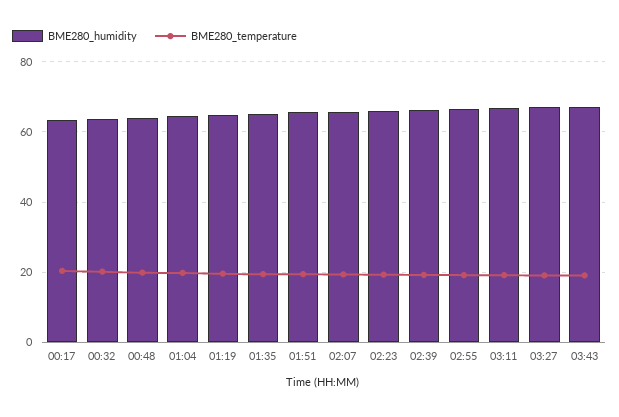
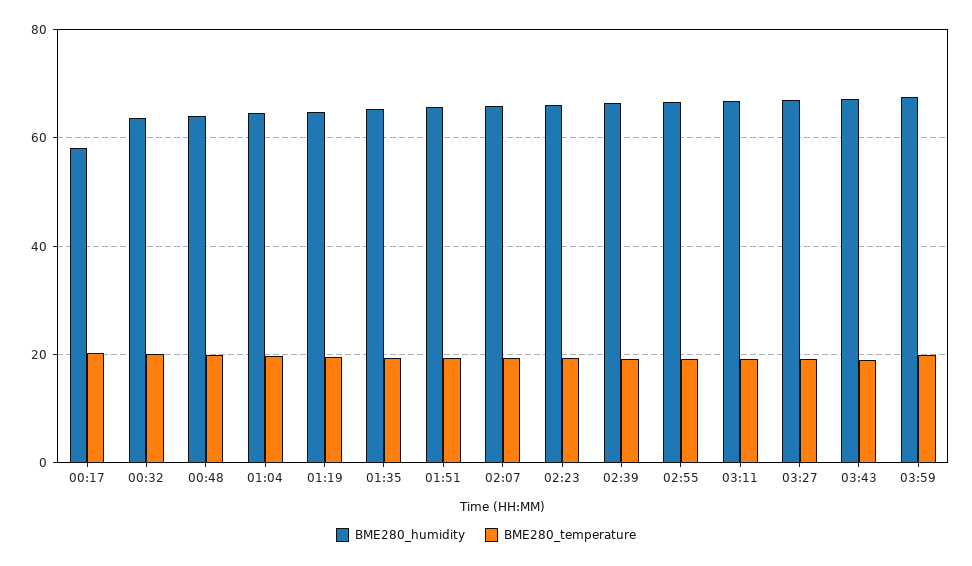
BME280_humidity, 00:17: 64 -> 58
BME280_humidity, 03:59: none -> 68
BME280_temperature, 03:59: none -> 20

